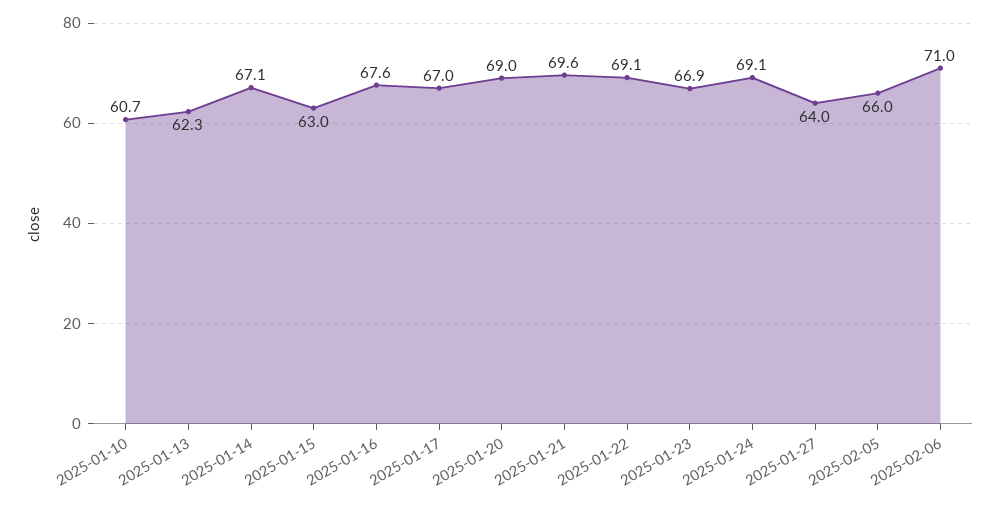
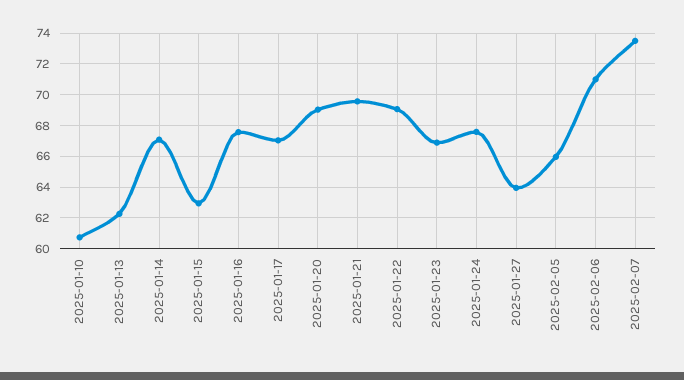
2025-01-24: 69.1 -> 67.5
2025-02-07: none -> 73.5

